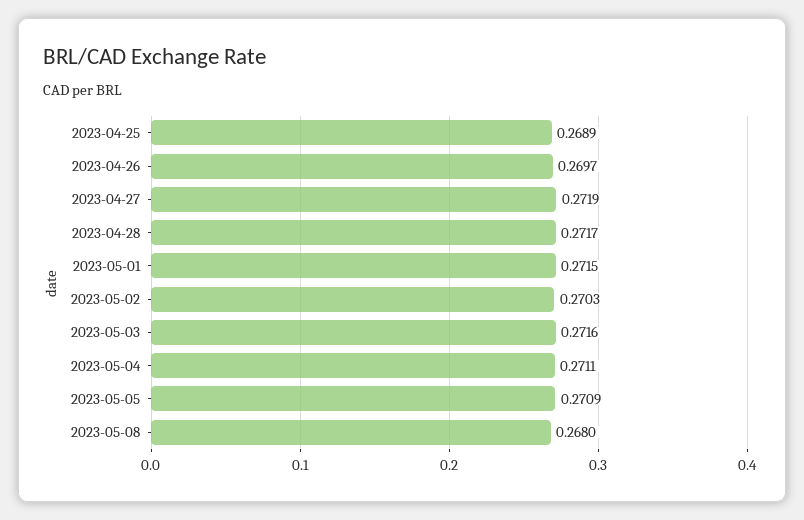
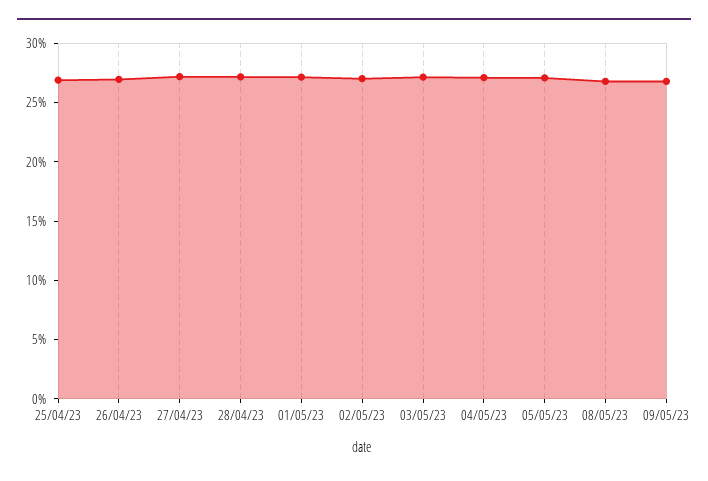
09/05/23: none -> 0.27

